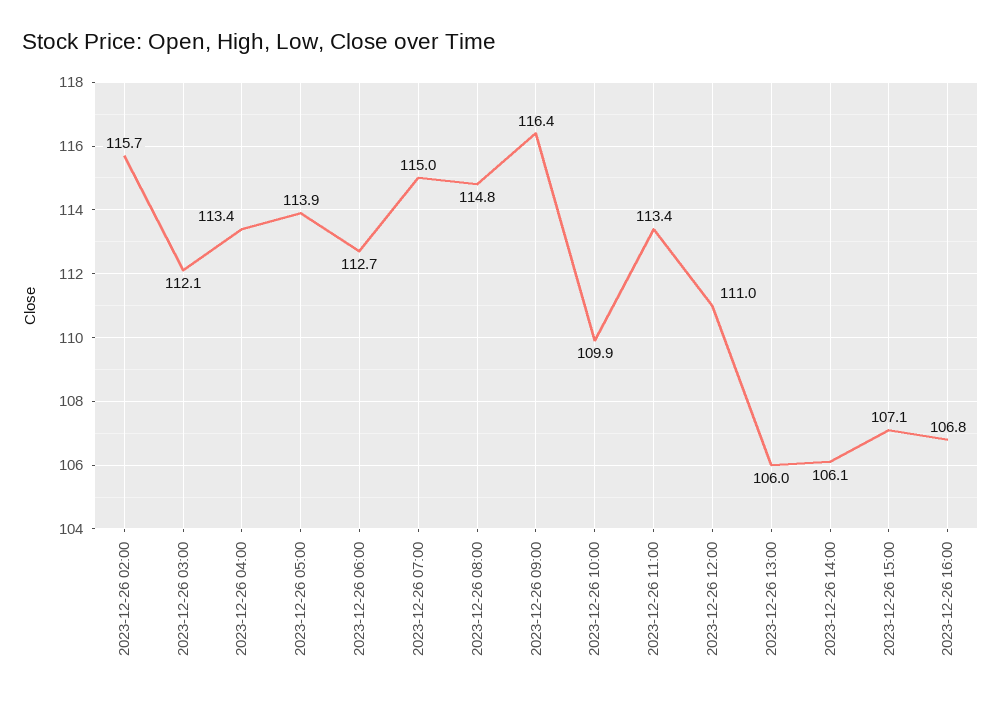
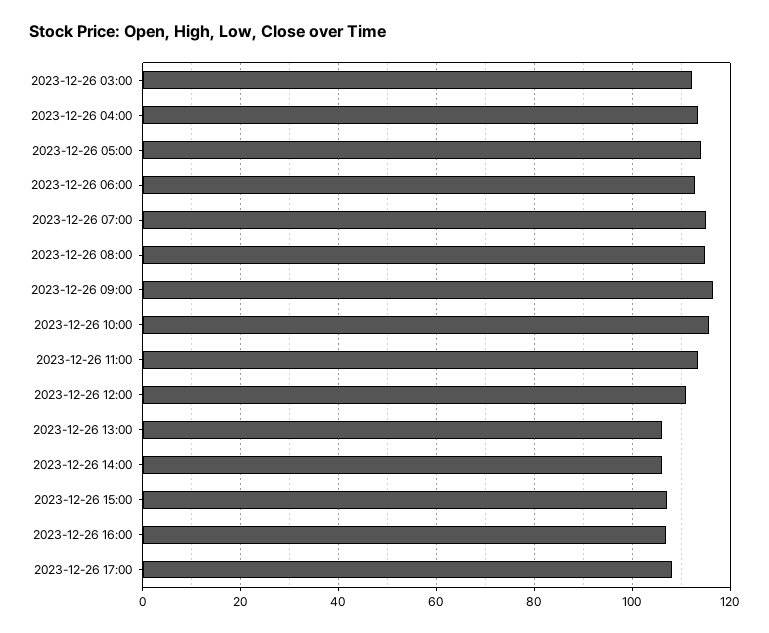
2023-12-26 02:00: 115.7 -> none
2023-12-26 10:00: 109.9 -> 116
2023-12-26 17:00: none -> 108

